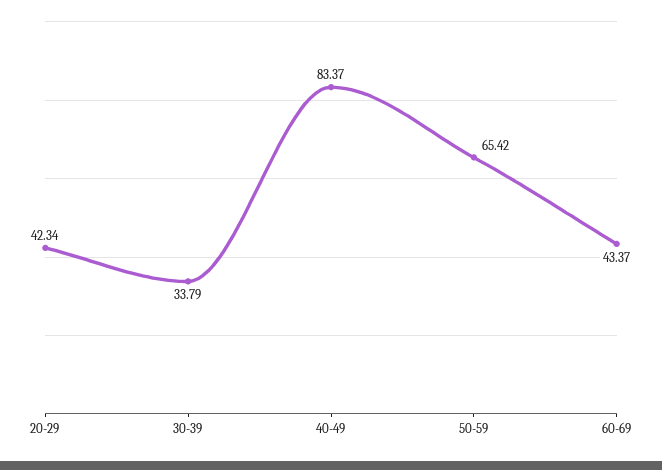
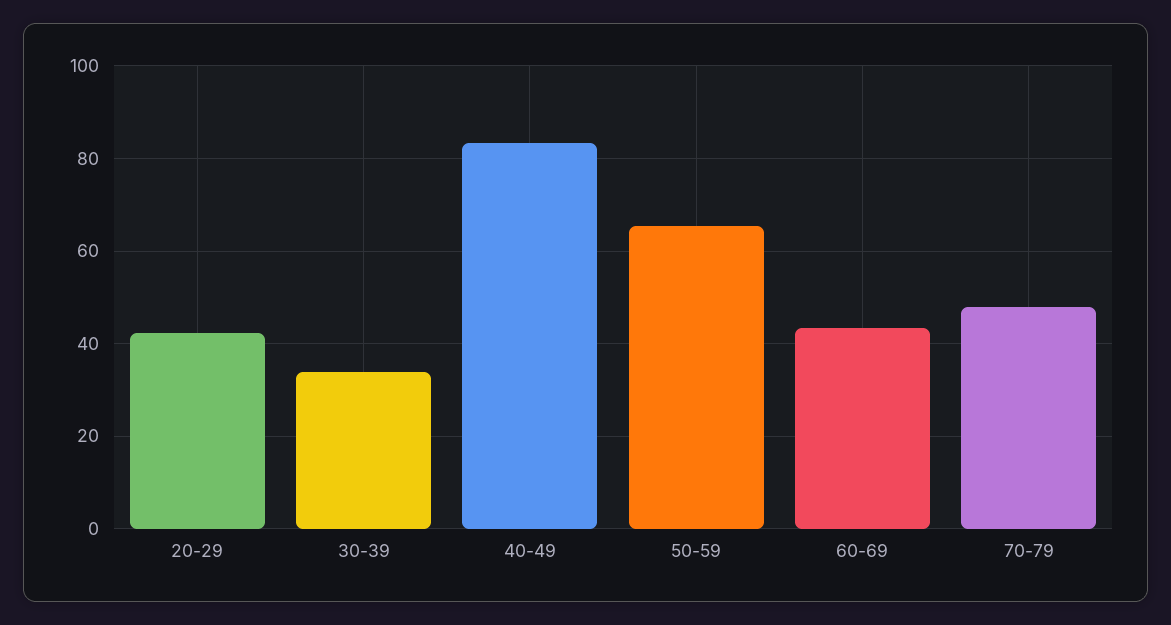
70-79: none -> 48

